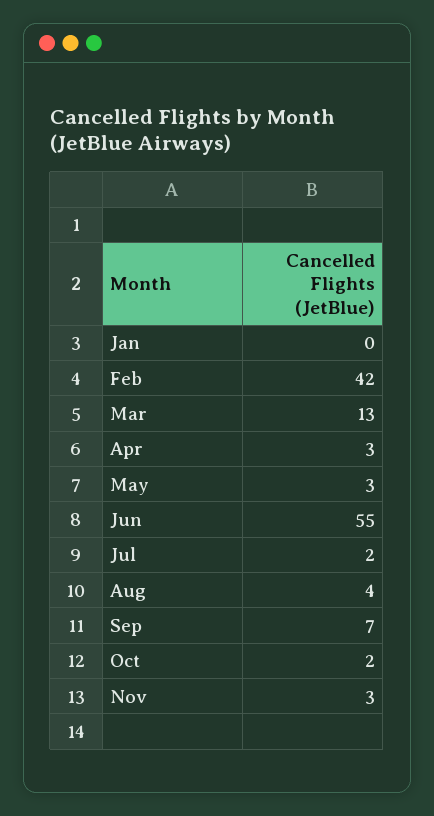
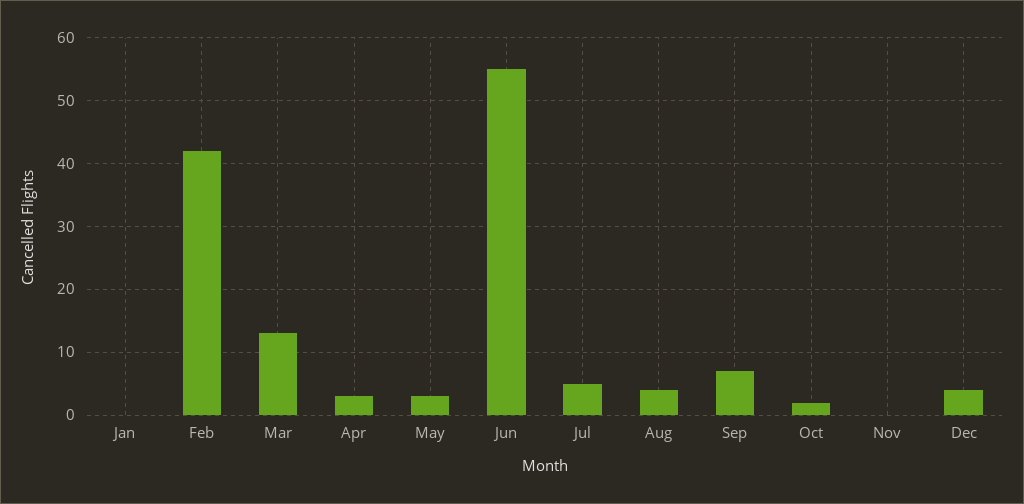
Jul: 2 -> 5
Nov: 3 -> 0
Dec: none -> 4

